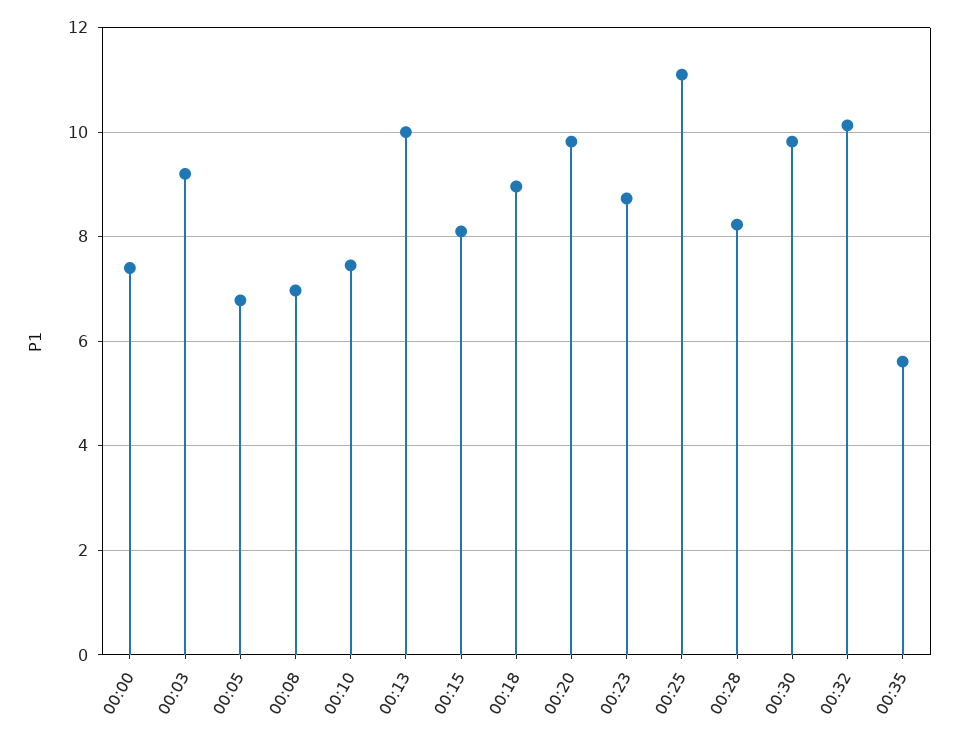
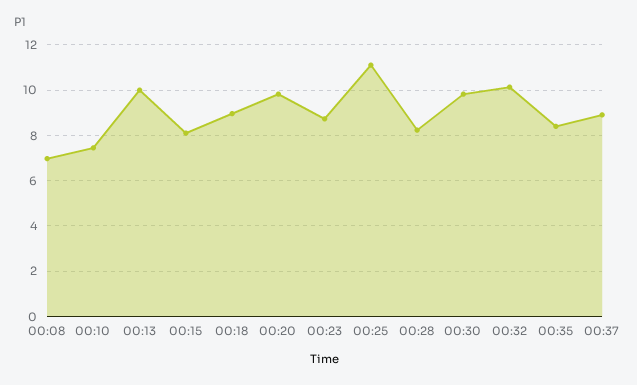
00:00: 7.4 -> none
00:03: 9.2 -> none
00:05: 6.8 -> none
00:35: 5.6 -> 8.5
00:37: none -> 9

